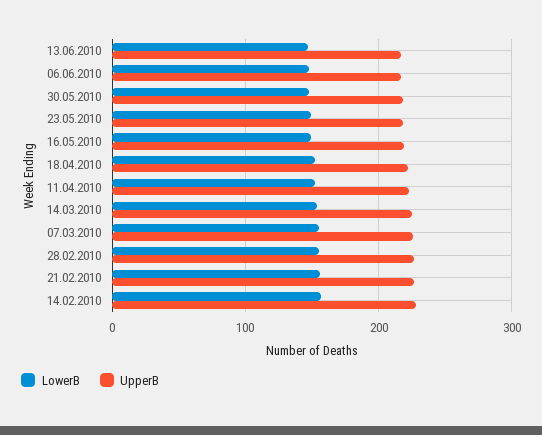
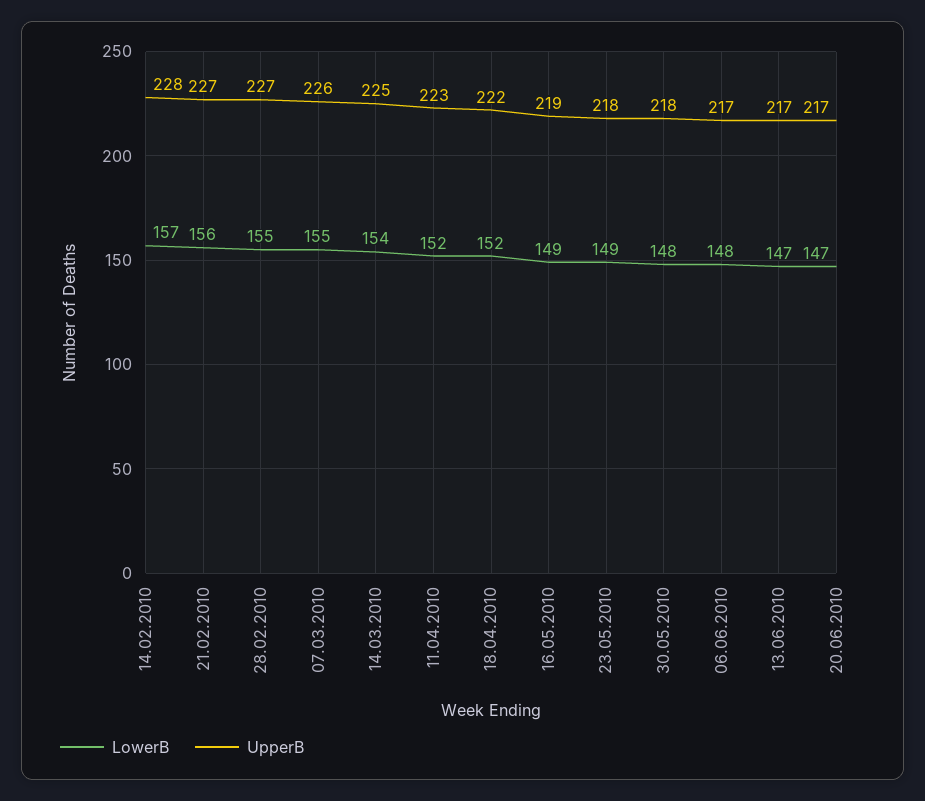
LowerB, 20.06.2010: none -> 147
UpperB, 20.06.2010: none -> 217

